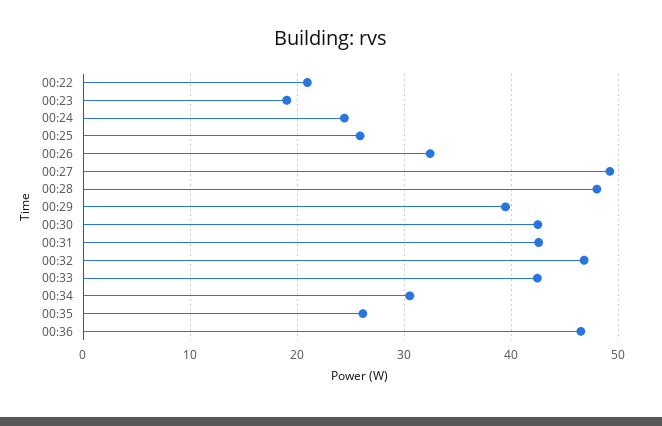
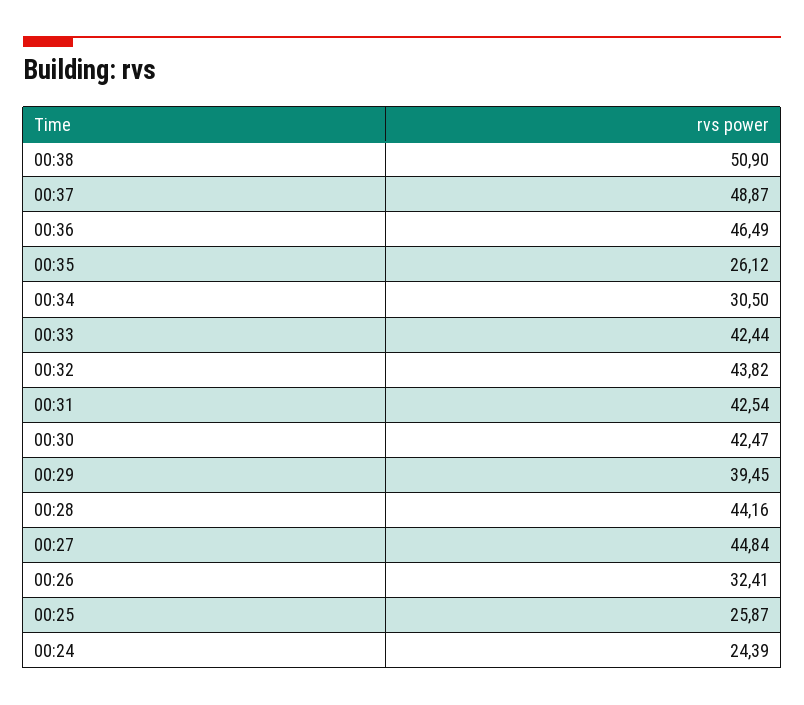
00:22: 21 -> none
00:23: 19 -> none
00:27: 49 -> 44.84
00:28: 48 -> 44.16
00:32: 47 -> 43.82
00:38: none -> 50.9
00:37: none -> 48.87

